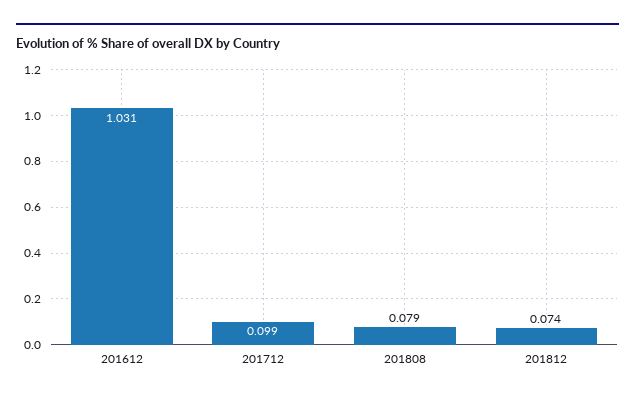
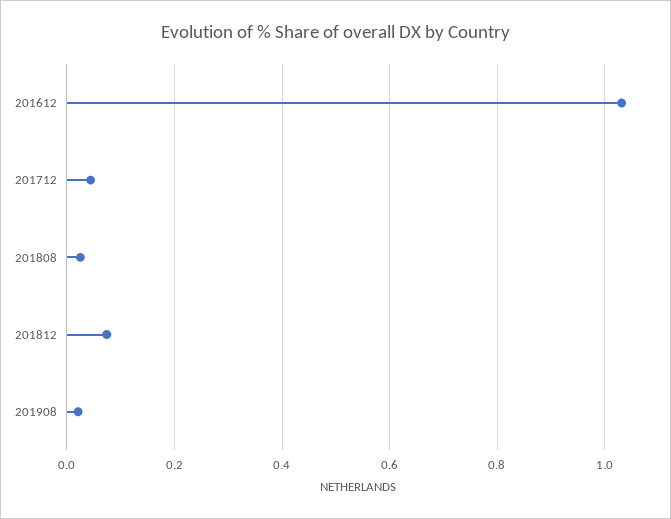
201712: 0.099 -> 0.04
201808: 0.079 -> 0.02
201908: none -> 0.02

